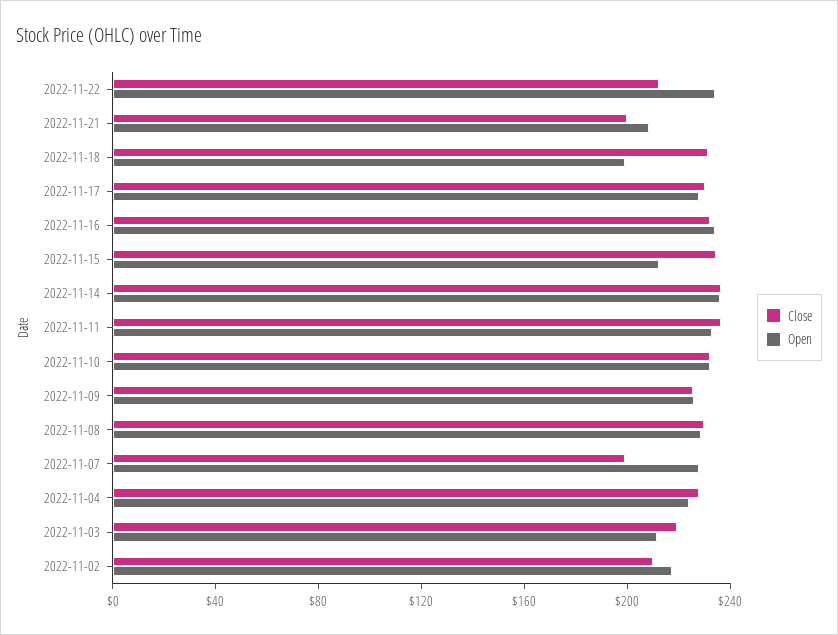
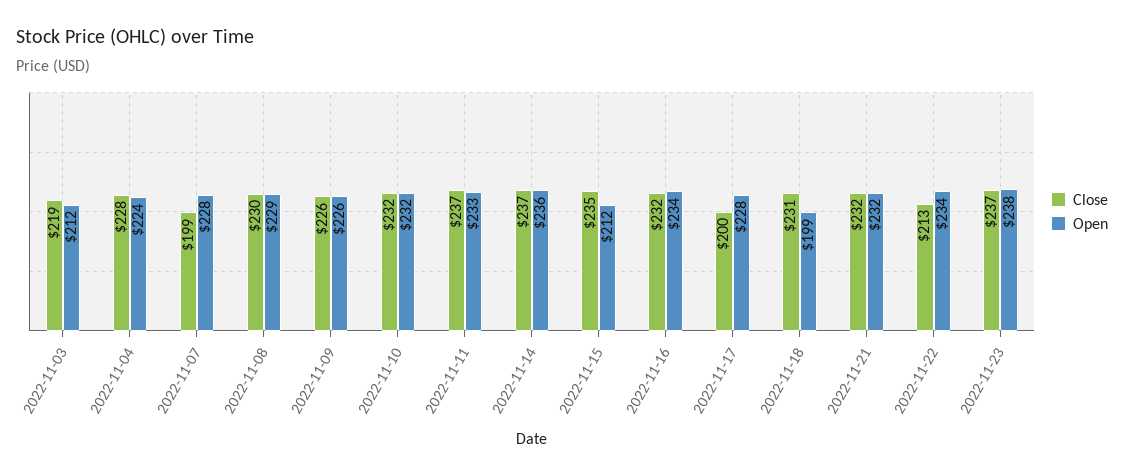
Close, 2022-11-21: 200 -> 232
Open, 2022-11-21: 210 -> 232
Close, 2022-11-17: 230 -> 200
Close, 2022-11-02: 210 -> none
Open, 2022-11-02: 220 -> none
Close, 2022-11-23: none -> 237
Open, 2022-11-23: none -> 238

